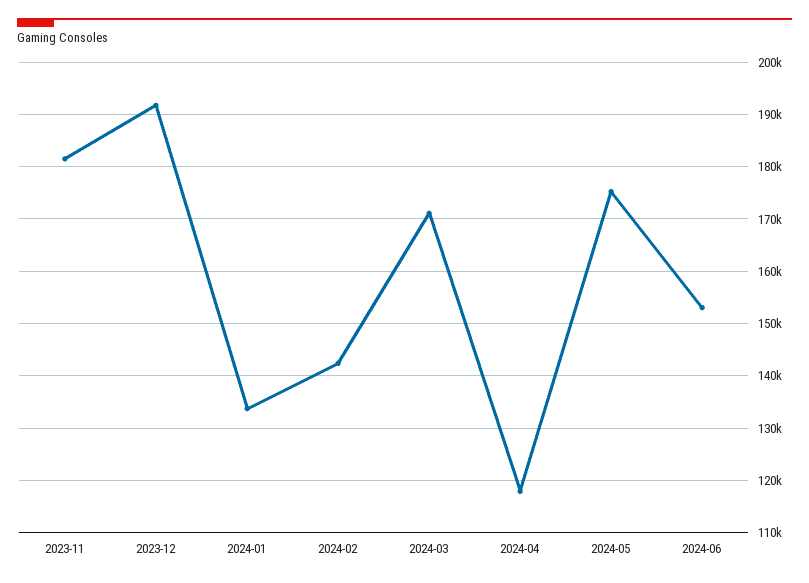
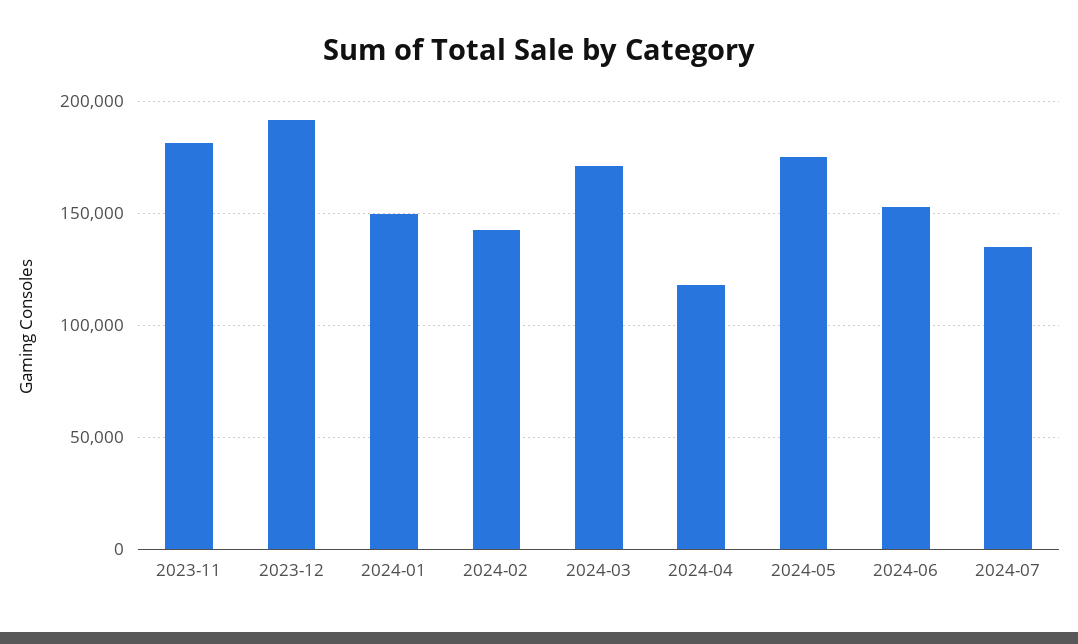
2024-01: 134000 -> 150000
2024-07: none -> 135000

